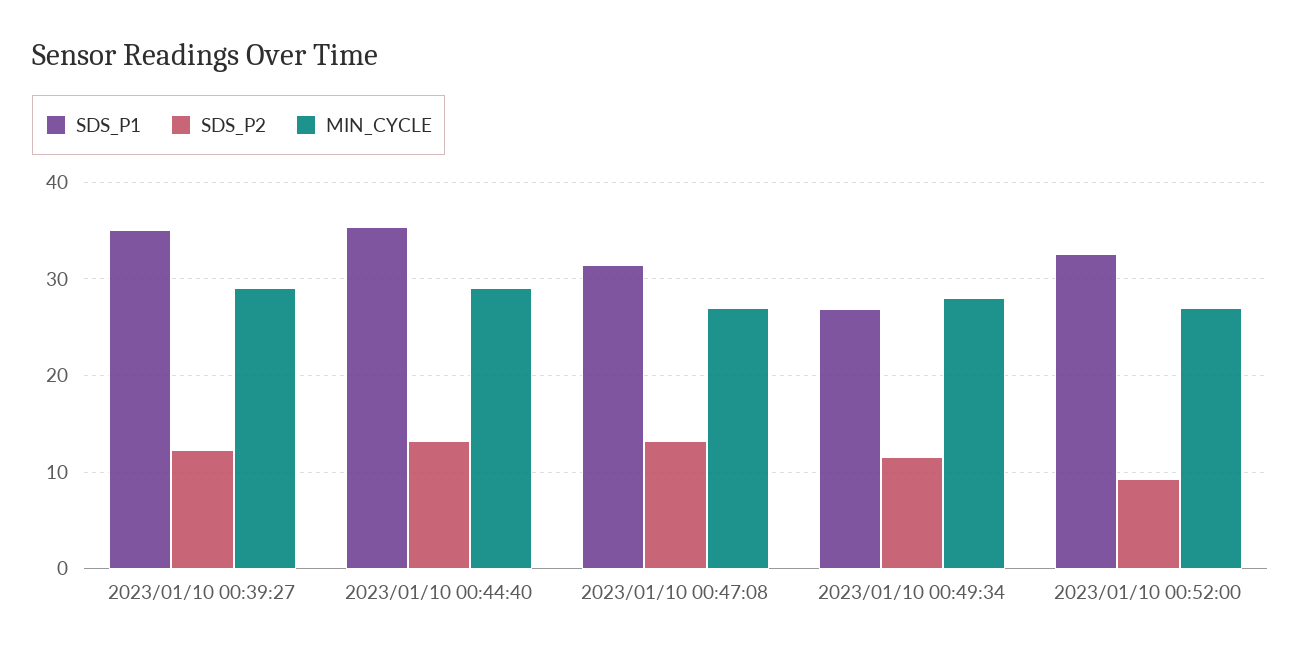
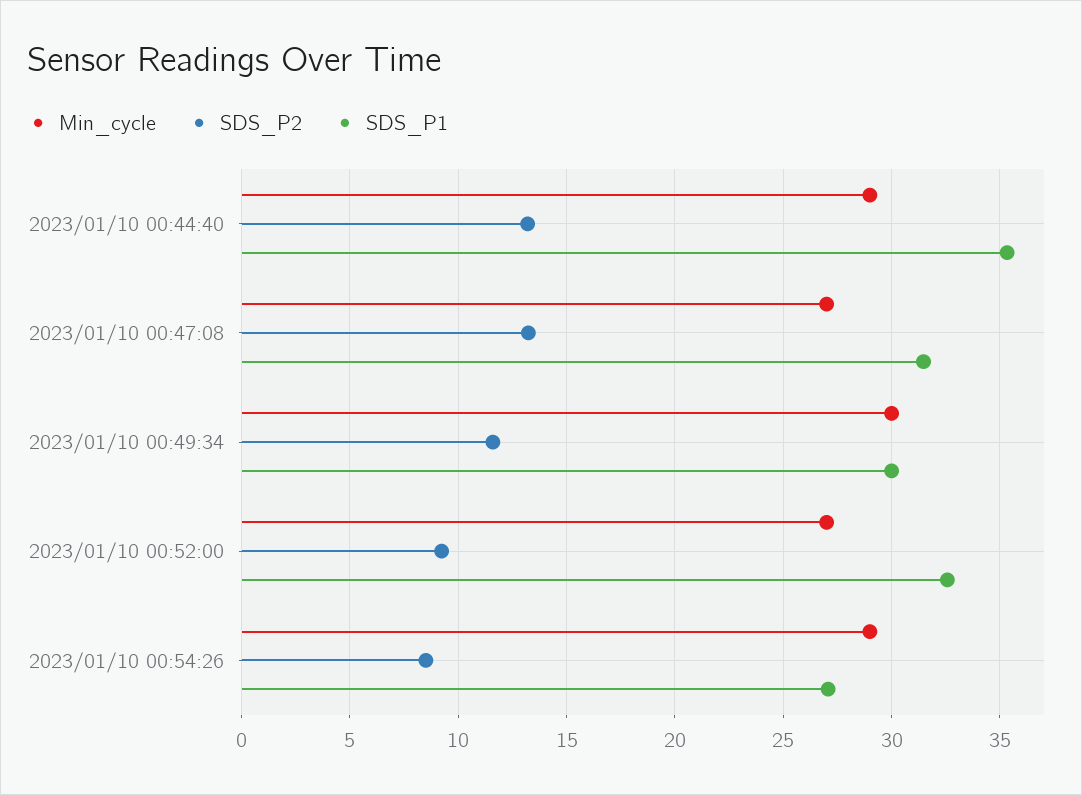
SDS_P1, 2023/01/10 00:39:27: 35 -> none
SDS_P2, 2023/01/10 00:39:27: 12 -> none
MIN_CYCLE, 2023/01/10 00:39:27: 29 -> none
SDS_P1, 2023/01/10 00:49:34: 27 -> 30
MIN_CYCLE, 2023/01/10 00:49:34: 28 -> 30
MIN_CYCLE, 2023/01/10 00:54:26: none -> 29
SDS_P2, 2023/01/10 00:54:26: none -> 8.5
SDS_P1, 2023/01/10 00:54:26: none -> 27

